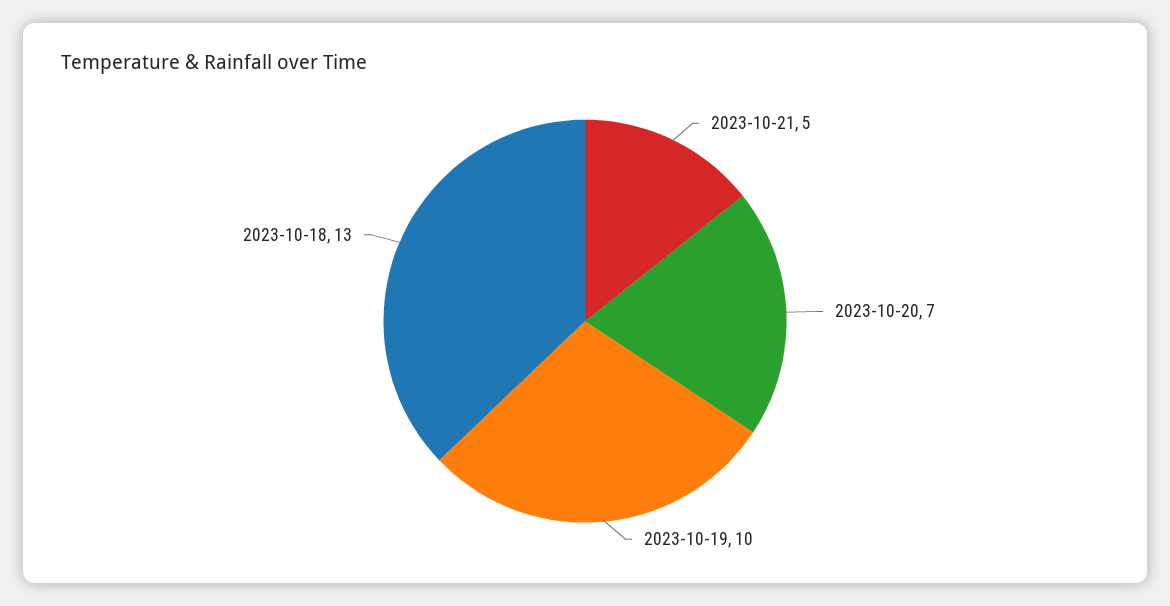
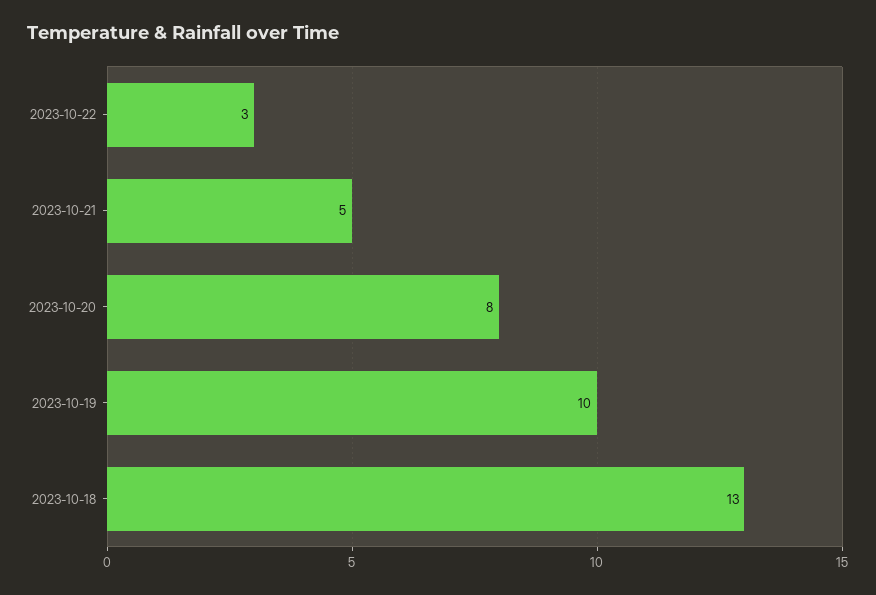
2023-10-20: 7 -> 8
2023-10-22: none -> 3

